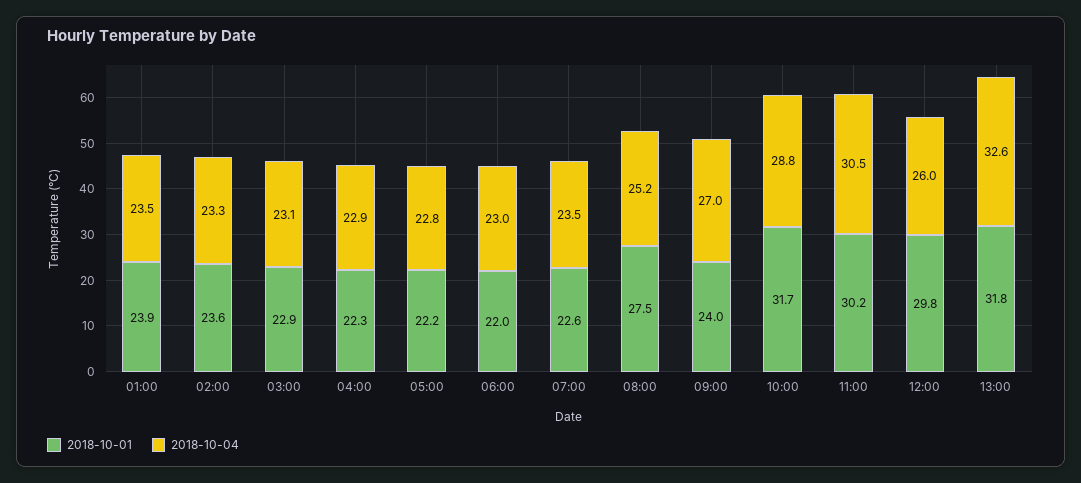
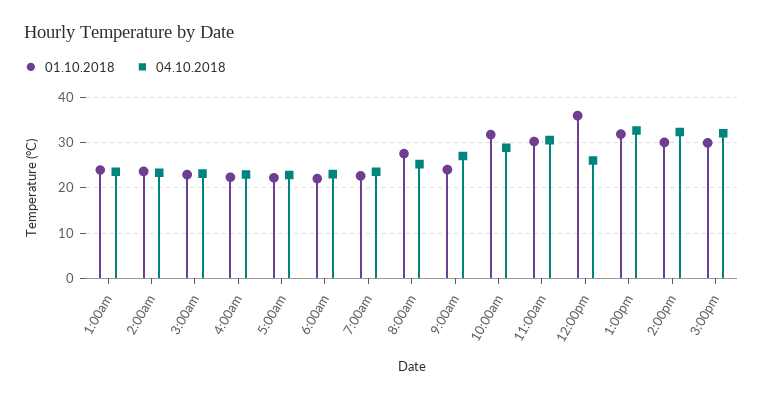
2018-10-01, 12:00: 29.8 -> 36
2018-10-01, 2:00pm: none -> 30
2018-10-04, 2:00pm: none -> 32
2018-10-01, 3:00pm: none -> 30
2018-10-04, 3:00pm: none -> 32

